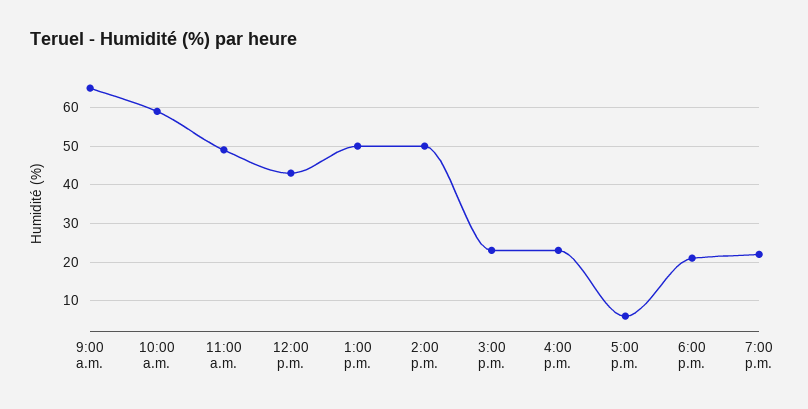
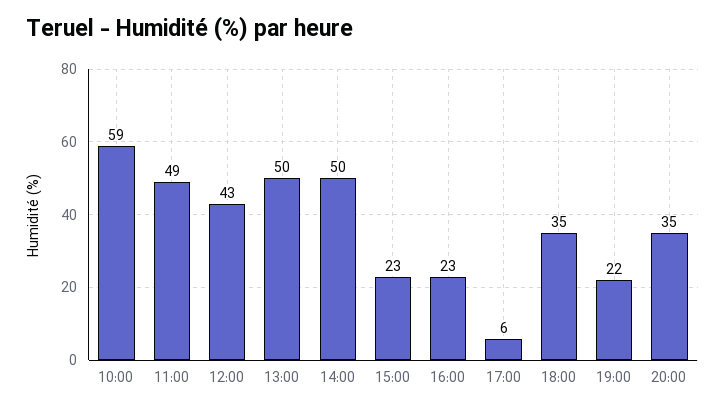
9:00 a.m.: 65 -> none
6:00 p.m.: 20 -> 35
20:00: none -> 35

